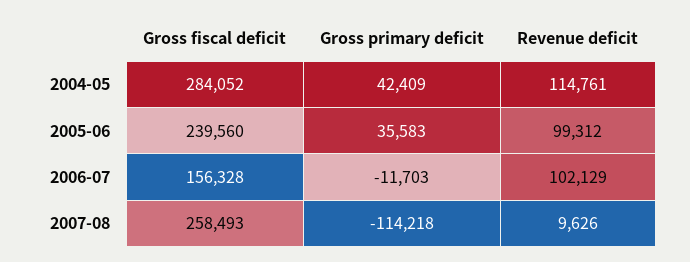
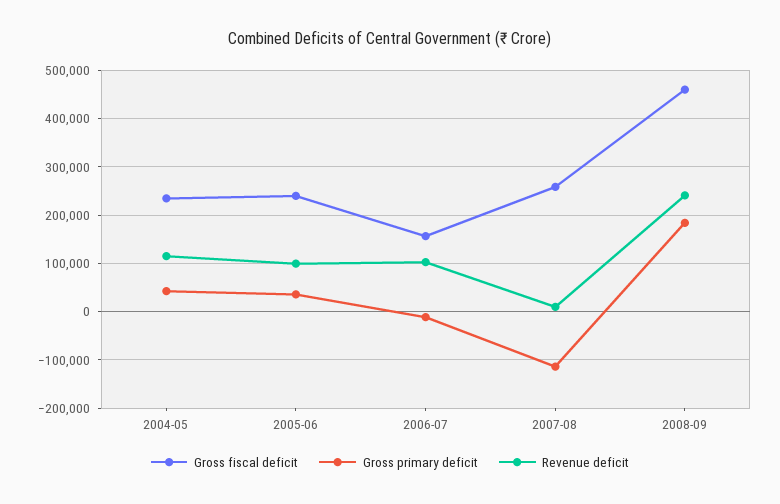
Gross fiscal deficit, 2004-05: 284052 -> 240000
Gross fiscal deficit, 2008-09: none -> 460000
Gross primary deficit, 2008-09: none -> 180000
Revenue deficit, 2008-09: none -> 240000

